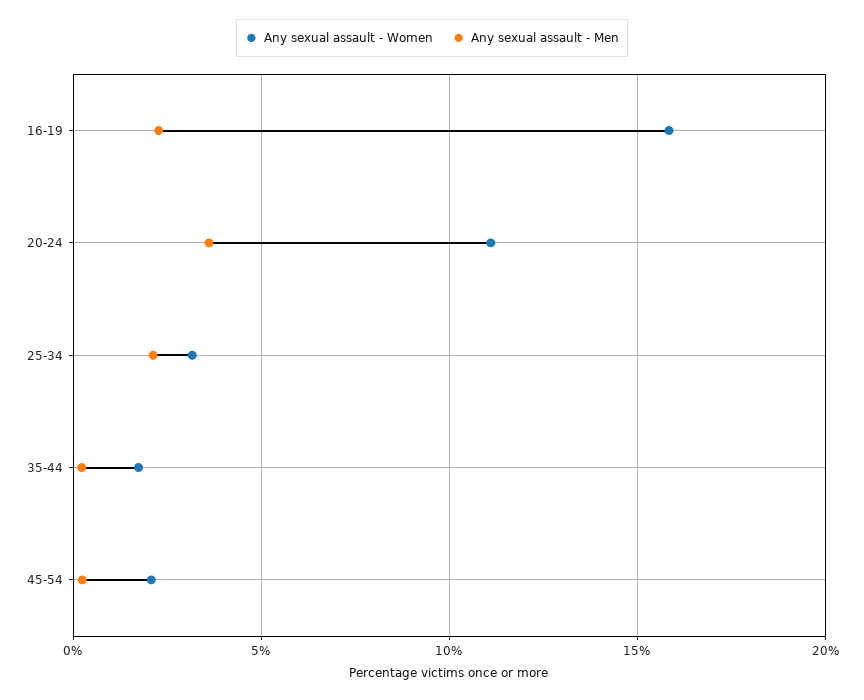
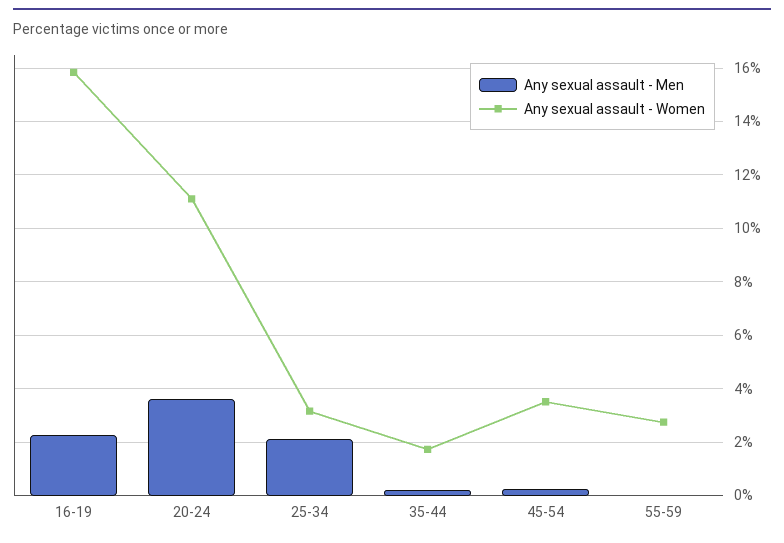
Any sexual assault - Women, 45-54: 2 -> 3.5
Any sexual assault - Men, 55-59: none -> 0
Any sexual assault - Women, 55-59: none -> 2.75

